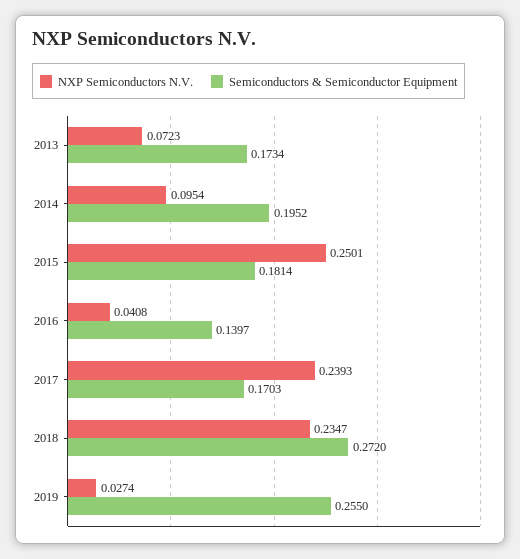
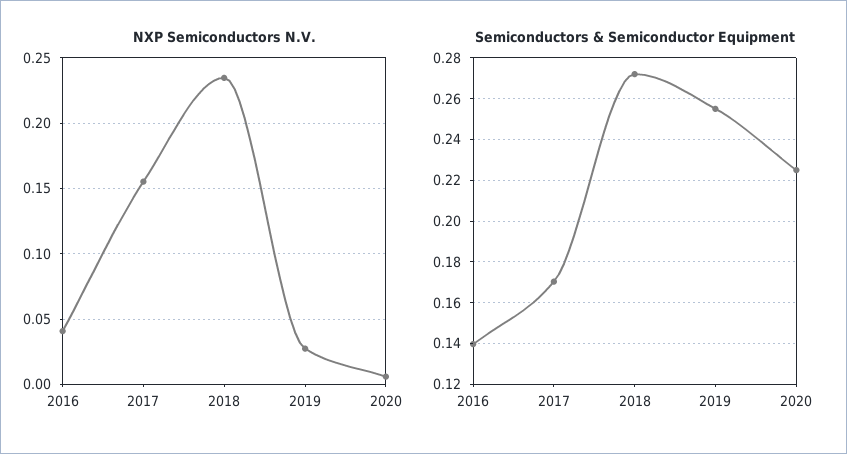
NXP Semiconductors N.V., 2013: 0.0723 -> none
Semiconductors & Semiconductor Equipment, 2013: 0.1734 -> none
NXP Semiconductors N.V., 2014: 0.0954 -> none
Semiconductors & Semiconductor Equipment, 2014: 0.1952 -> none
NXP Semiconductors N.V., 2015: 0.2501 -> none
Semiconductors & Semiconductor Equipment, 2015: 0.1814 -> none
NXP Semiconductors N.V., 2017: 0.2393 -> 0.155
NXP Semiconductors N.V., 2020: none -> 0.005
Semiconductors & Semiconductor Equipment, 2020: none -> 0.225

